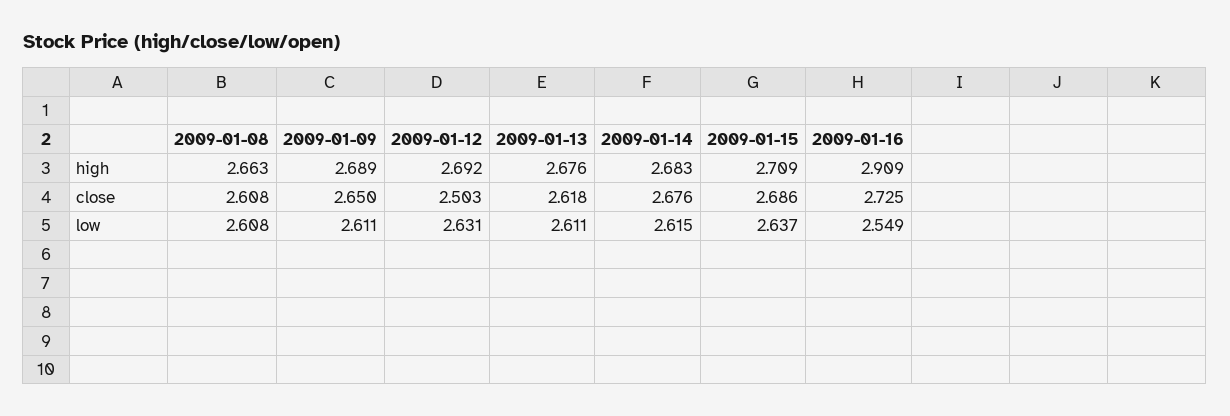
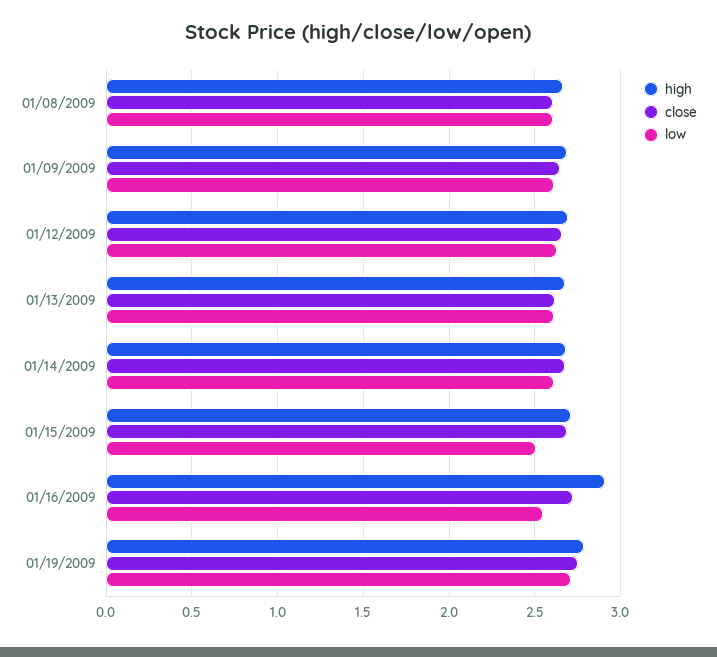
close, 2009-01-12: 2.503 -> 2.65
low, 2009-01-15: 2.637 -> 2.5
high, 01/19/2009: none -> 2.8
close, 01/19/2009: none -> 2.75
low, 01/19/2009: none -> 2.7

